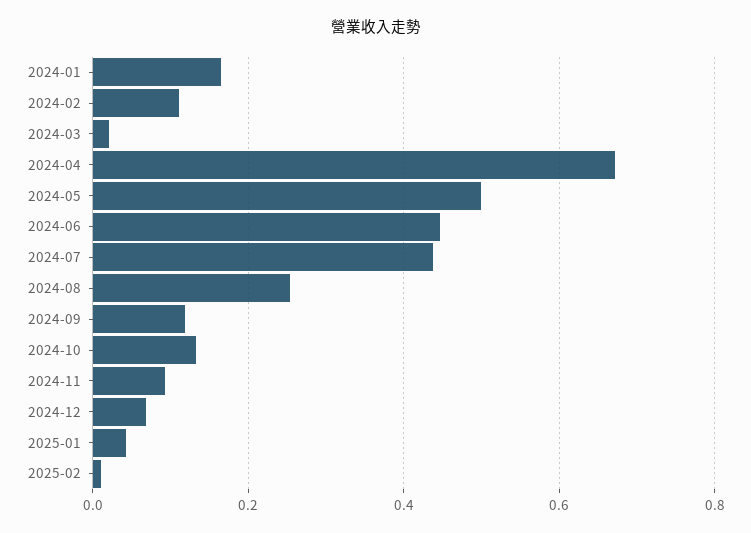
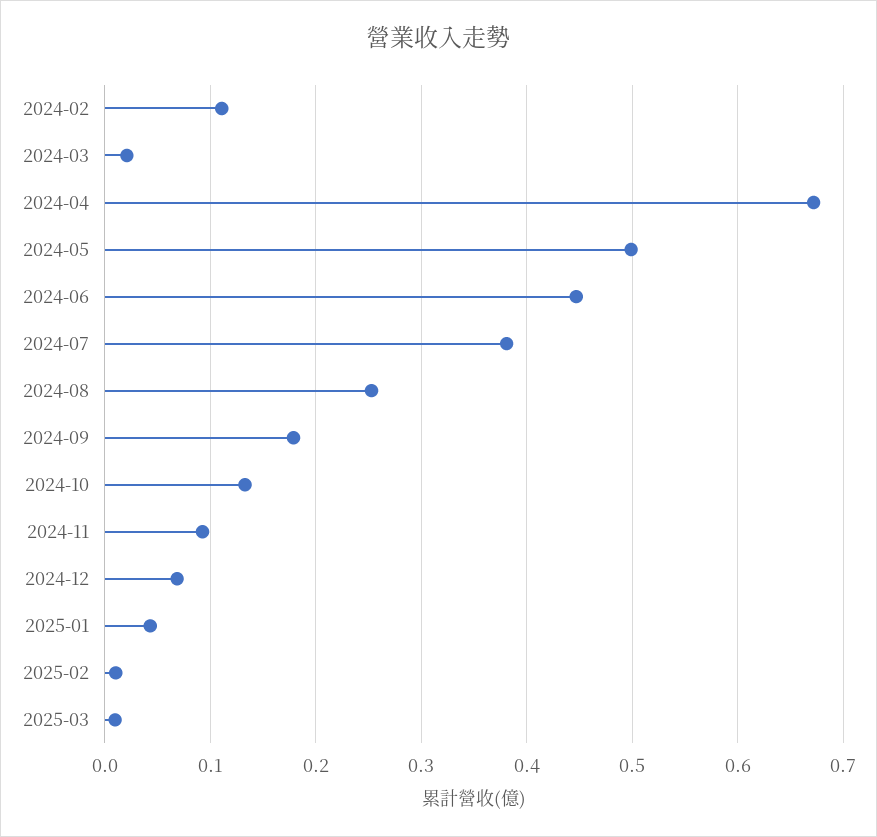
2024-01: 0.16 -> none
2024-07: 0.44 -> 0.38
2024-09: 0.12 -> 0.18
2025-03: none -> 0.01

